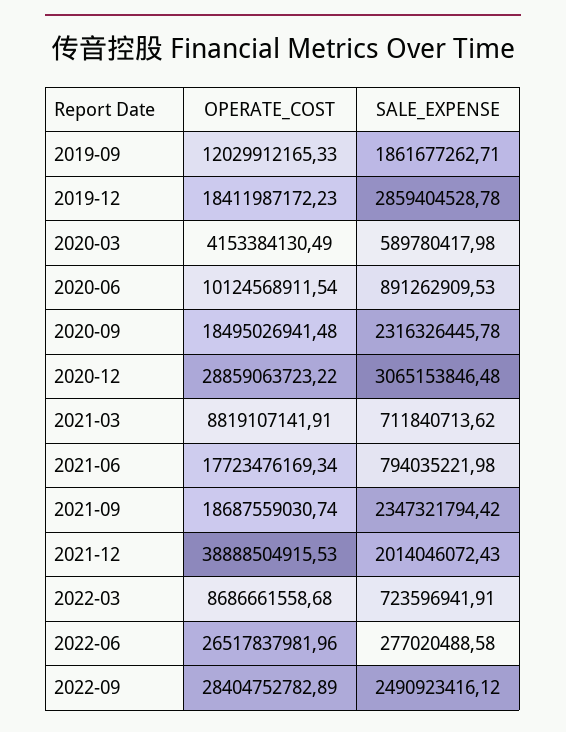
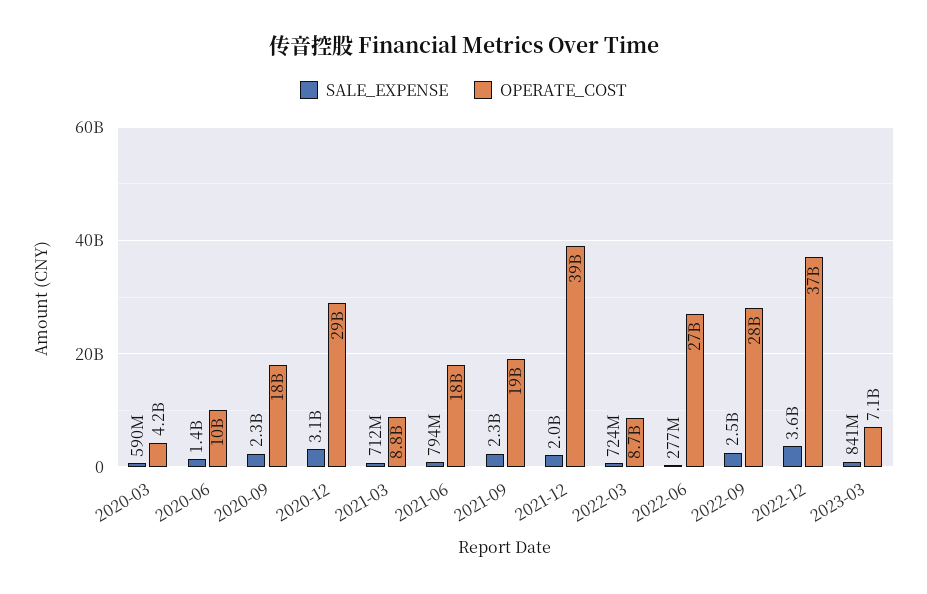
OPERATE_COST, 2019-09: 12029912165.33 -> none
SALE_EXPENSE, 2019-09: 1861677262.71 -> none
OPERATE_COST, 2019-12: 18411987172.23 -> none
SALE_EXPENSE, 2019-12: 2859404528.78 -> none
SALE_EXPENSE, 2020-06: 891262909.53 -> 1400000000
SALE_EXPENSE, 2022-12: none -> 3600000000
OPERATE_COST, 2022-12: none -> 37000000000
SALE_EXPENSE, 2023-03: none -> 841000000
OPERATE_COST, 2023-03: none -> 7100000000

